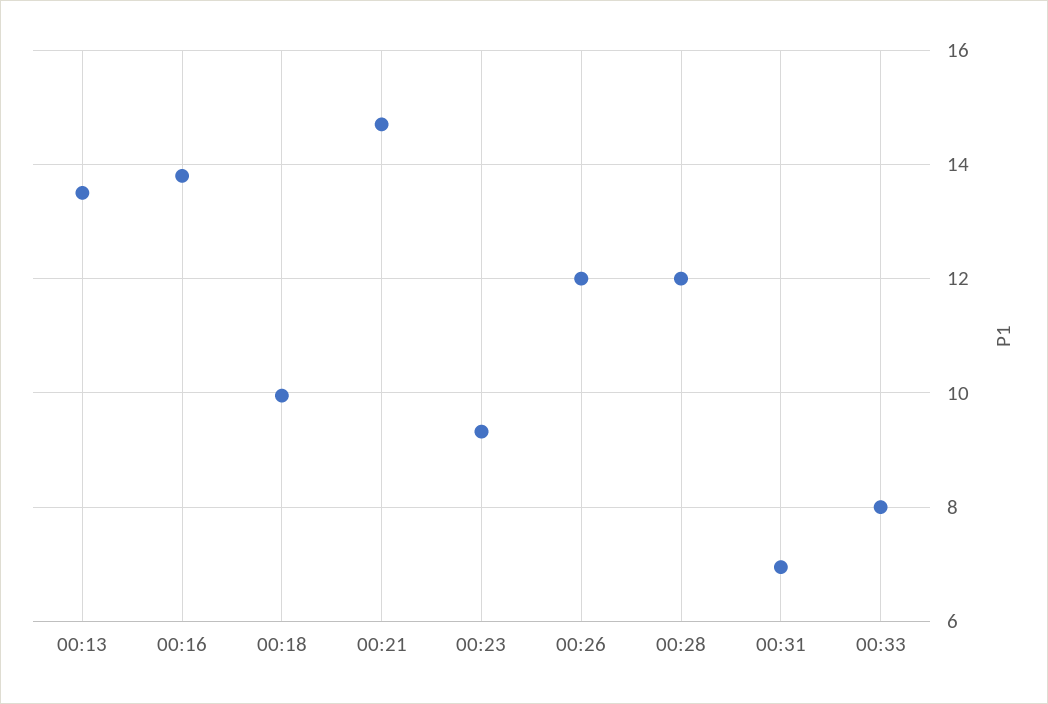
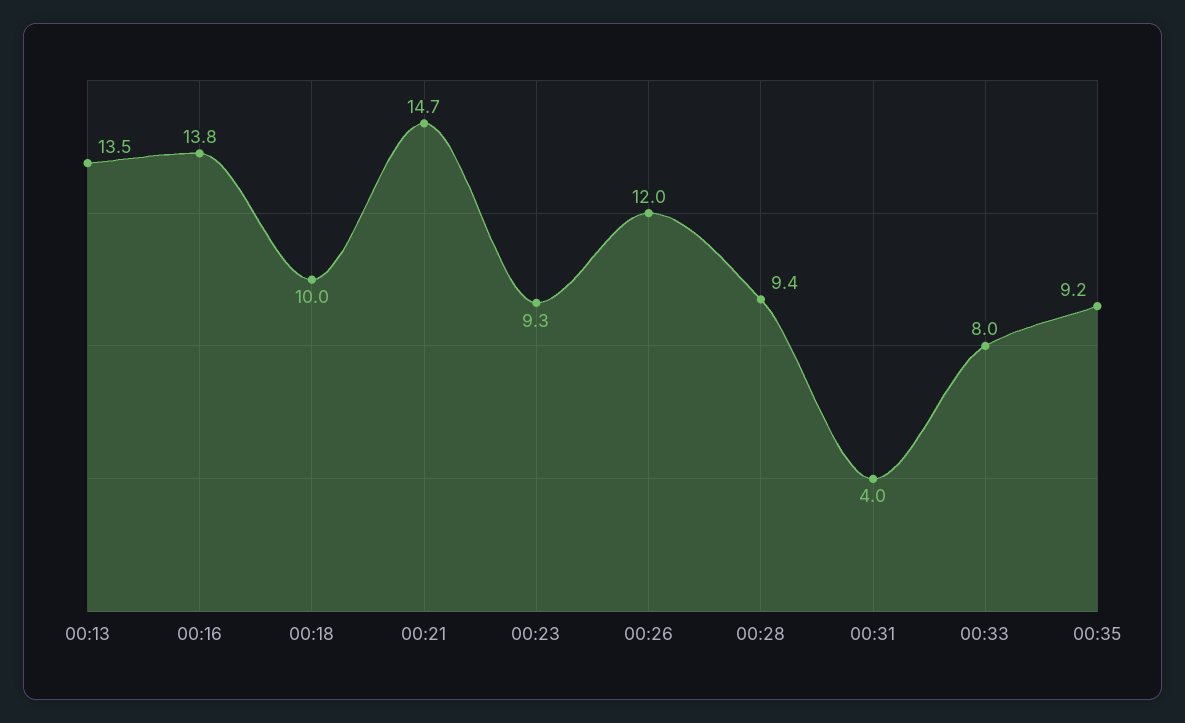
00:28: 12 -> 9.4
00:31: 7 -> 4
00:35: none -> 9.2

